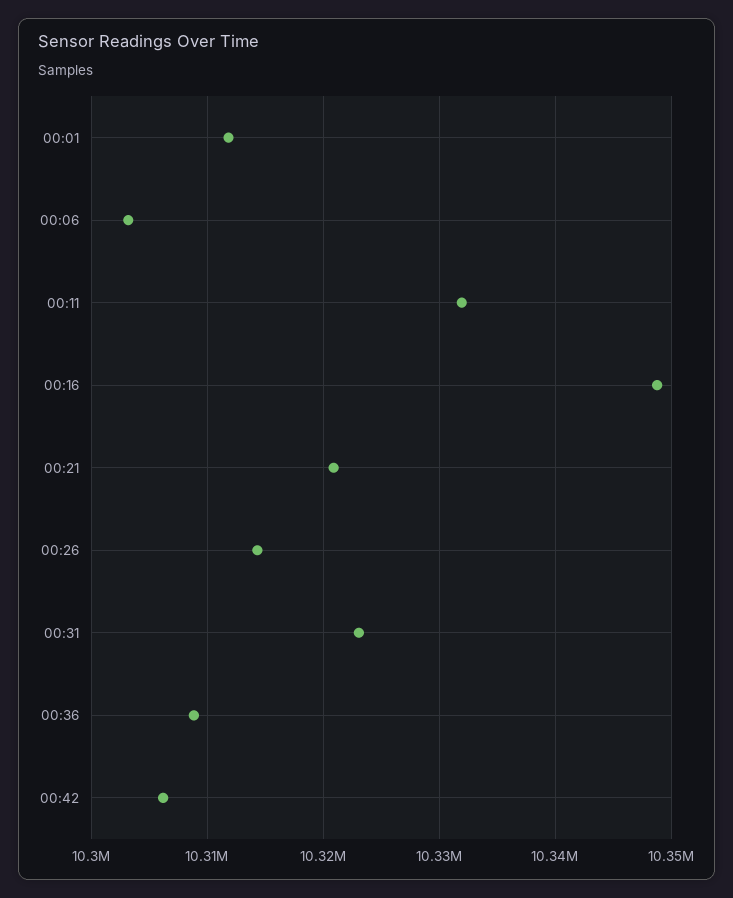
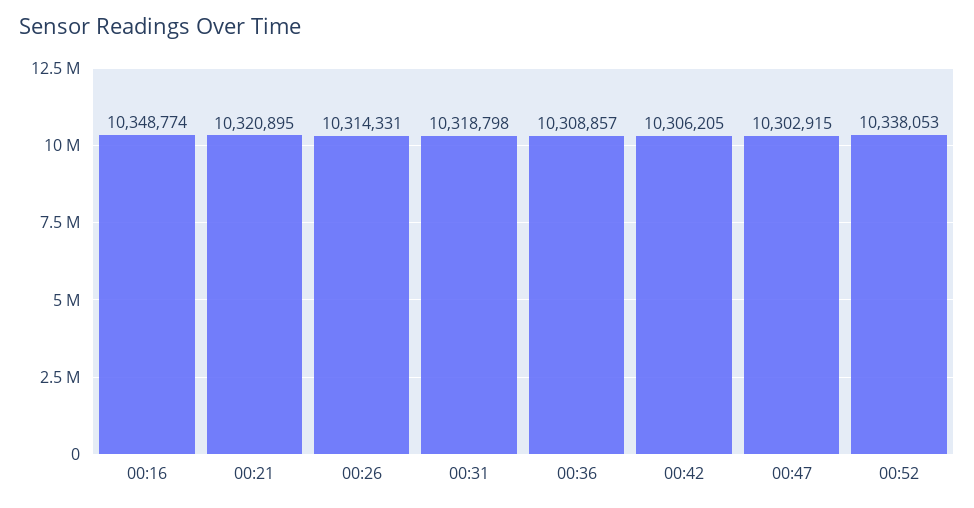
00:01: 10312000 -> none
00:06: 10303000 -> none
00:11: 10332000 -> none
00:31: 10323000 -> 10318798
00:47: none -> 10302915
00:52: none -> 10338053

